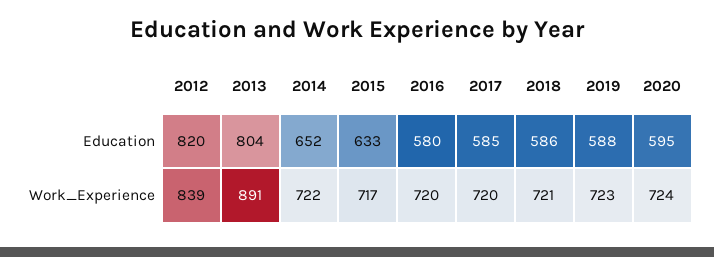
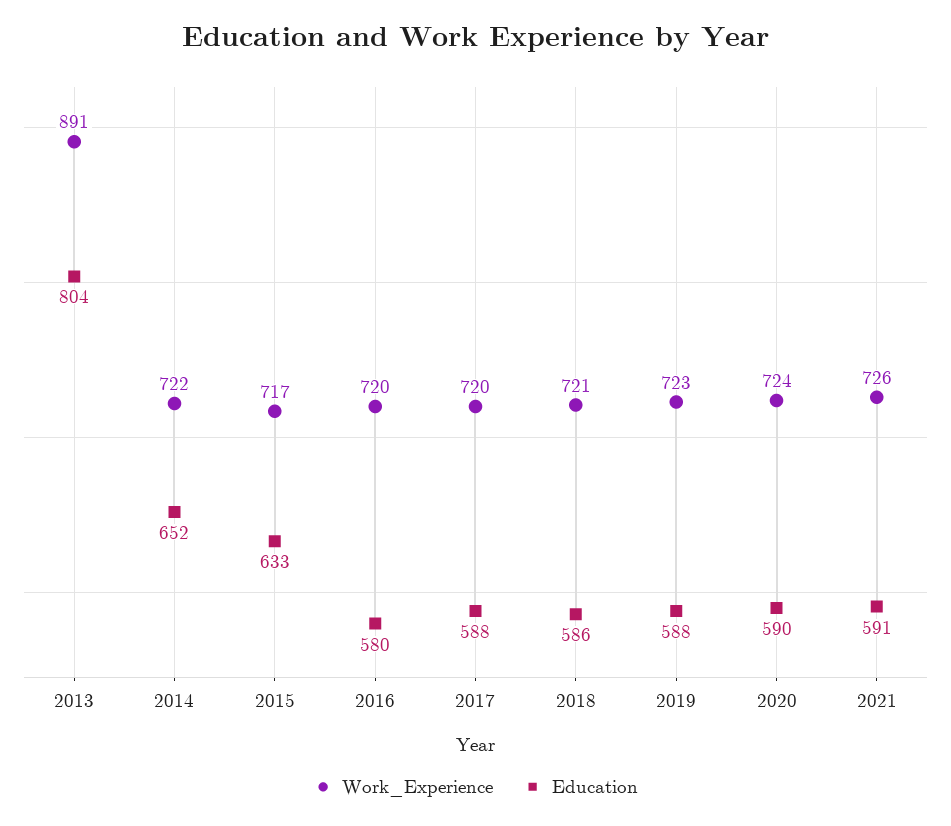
Education, 2012: 820 -> none
Education, 2017: 585 -> 588
Education, 2020: 595 -> 590
Work_Experience, 2012: 839 -> none
Work_Experience, 2021: none -> 726
Education, 2021: none -> 591

